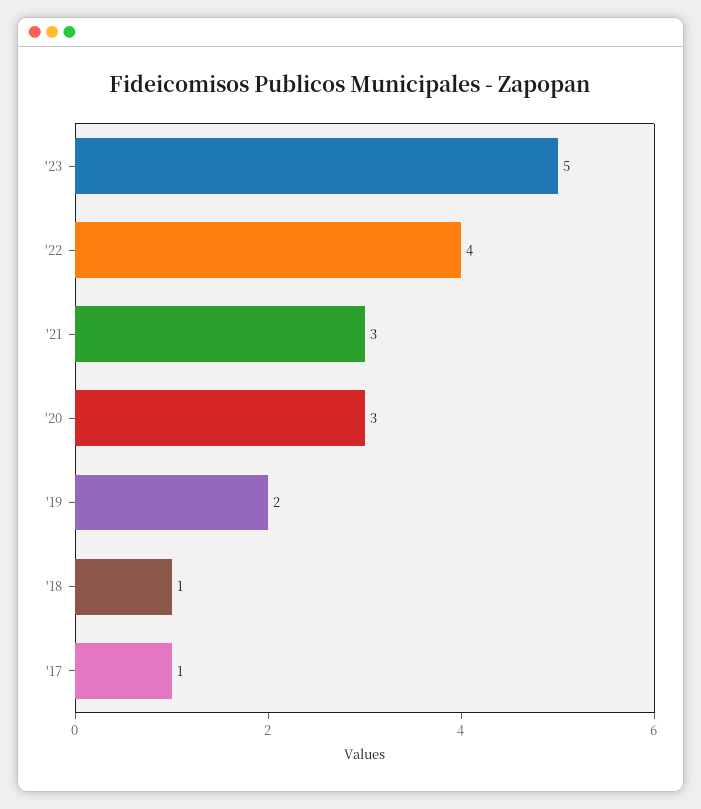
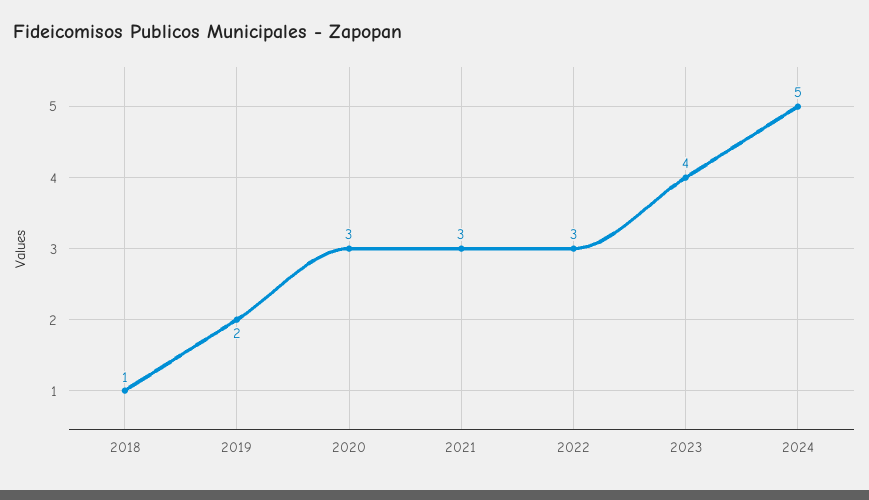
'23: 5 -> 4
'22: 4 -> 3
'17: 1 -> none
2024: none -> 5

